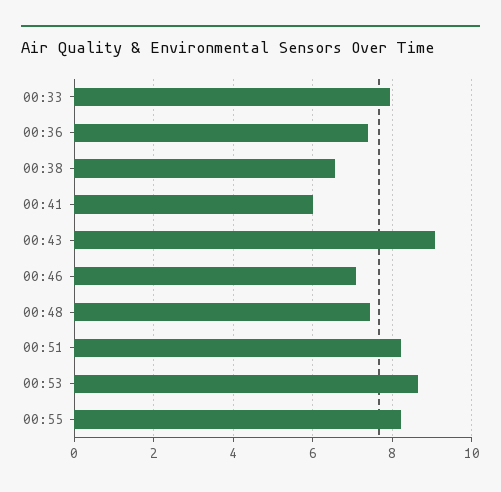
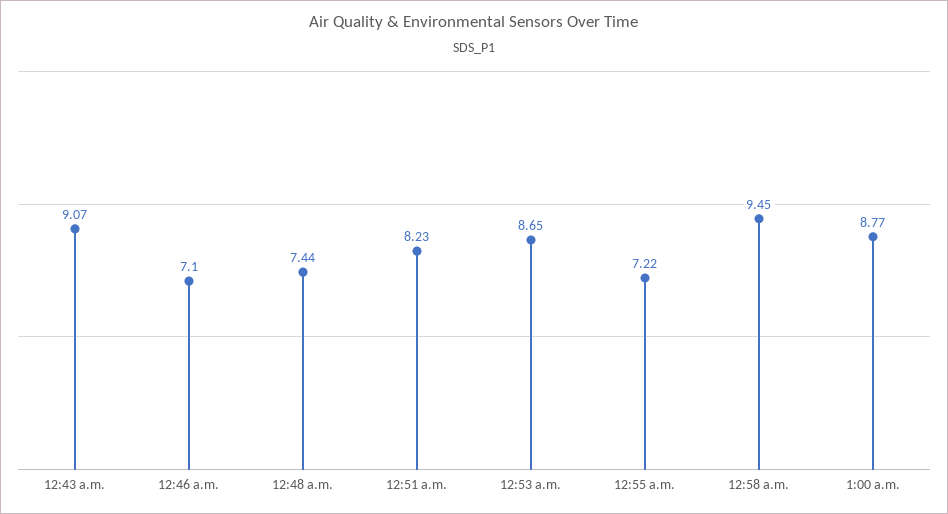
00:33: 8 -> none
00:36: 7.4 -> none
00:38: 6.6 -> none
00:41: 6 -> none
00:55: 8.2 -> 7.22
12:58 a.m.: none -> 9.45
1:00 a.m.: none -> 8.77

